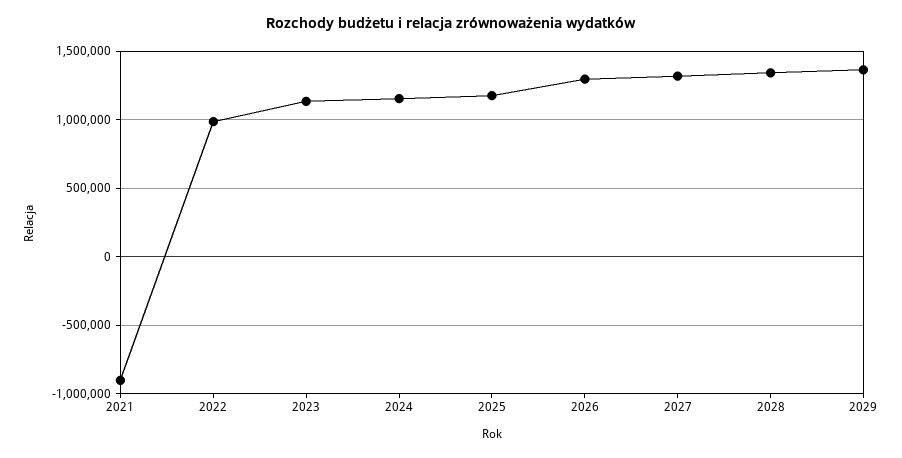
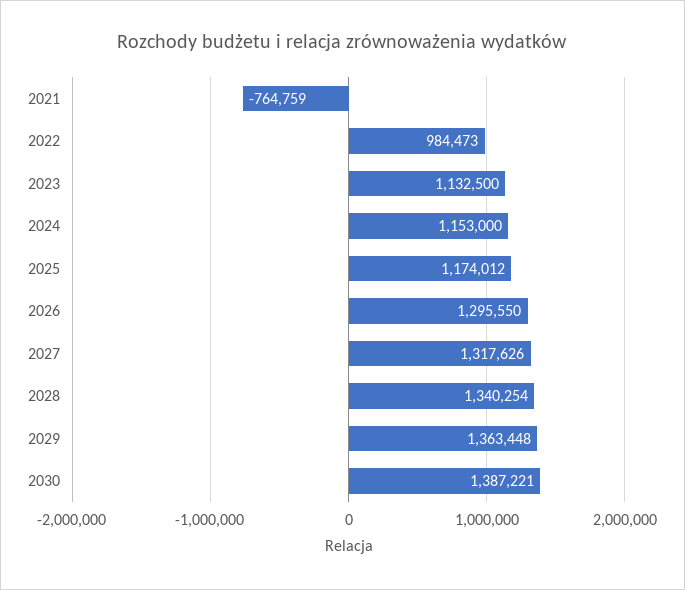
2021: -900000 -> -764759
2030: none -> 1387221

